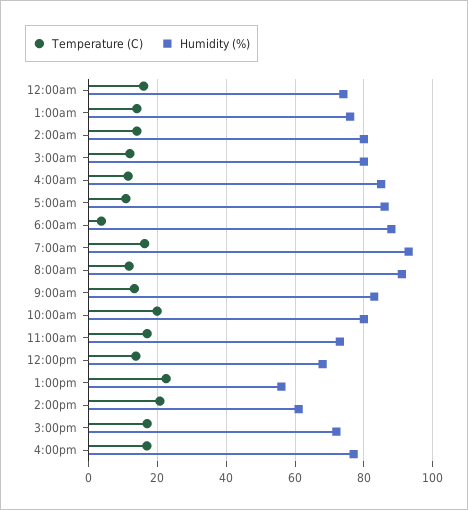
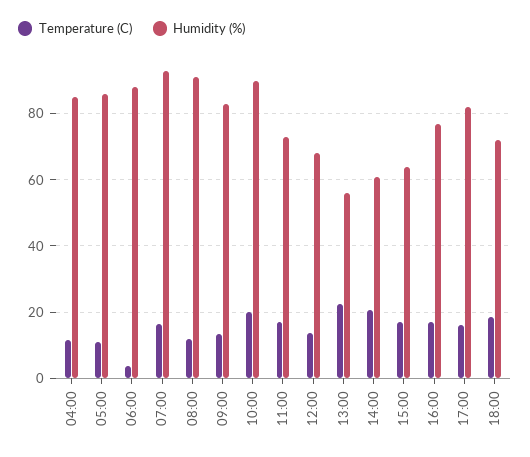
Temperature (C), 12:00am: 16 -> none
Humidity (%), 12:00am: 74 -> none
Temperature (C), 1:00am: 14 -> none
Humidity (%), 1:00am: 76 -> none
Temperature (C), 2:00am: 14 -> none
Humidity (%), 2:00am: 80 -> none
Temperature (C), 3:00am: 12 -> none
Humidity (%), 3:00am: 80 -> none
Humidity (%), 10:00am: 80 -> 90
Humidity (%), 3:00pm: 72 -> 64
Temperature (C), 17:00: none -> 16
Humidity (%), 17:00: none -> 82
Temperature (C), 18:00: none -> 18
Humidity (%), 18:00: none -> 72

